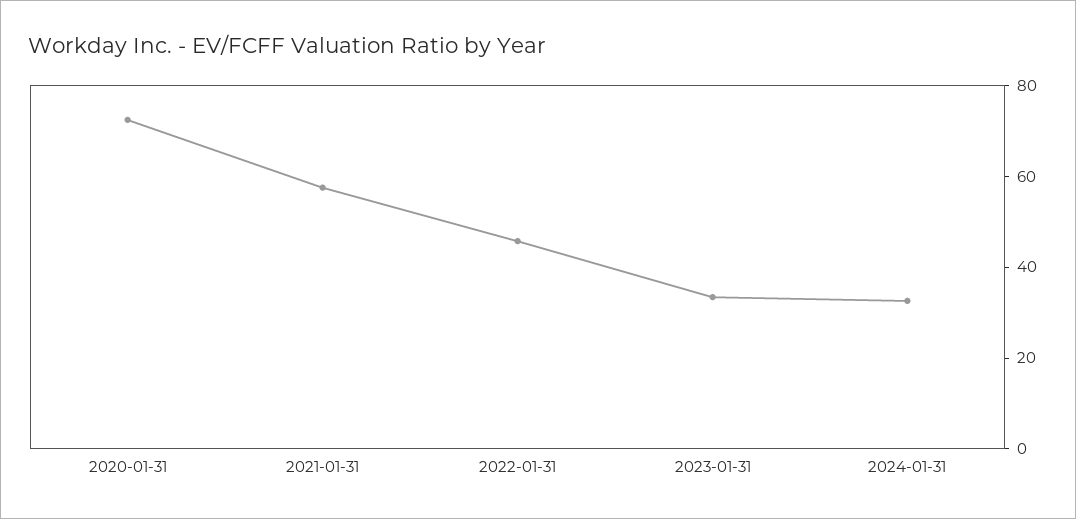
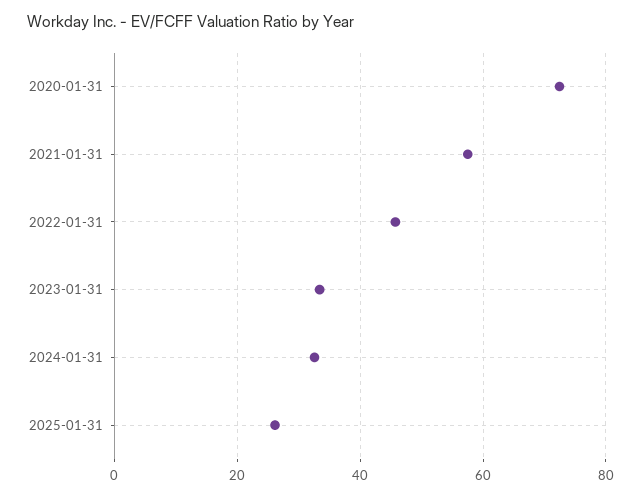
2025-01-31: none -> 26

